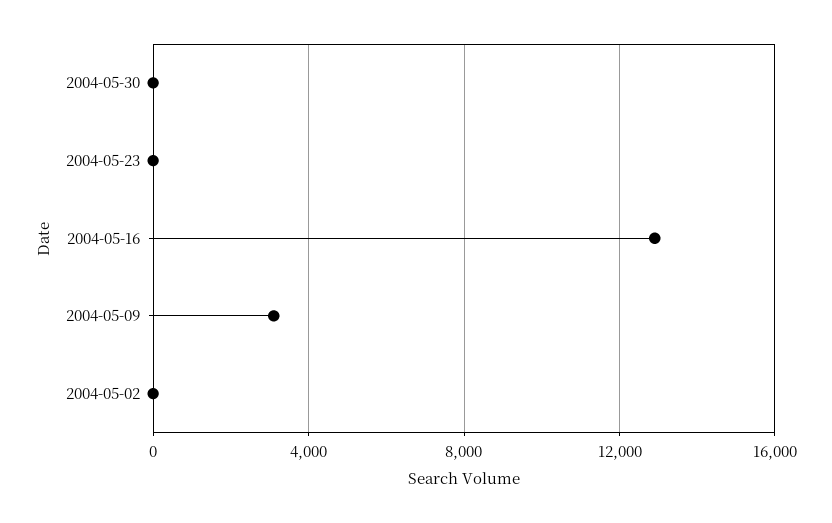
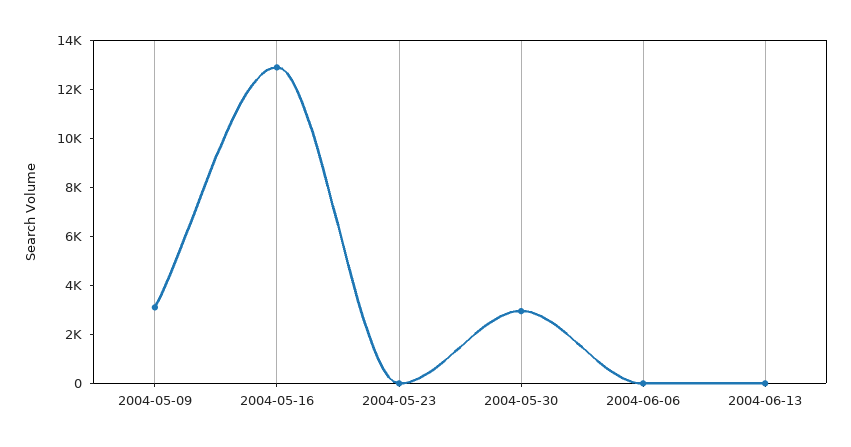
2004-05-30: 0 -> 3000
2004-05-02: 0 -> none
2004-06-06: none -> 0
2004-06-13: none -> 0

